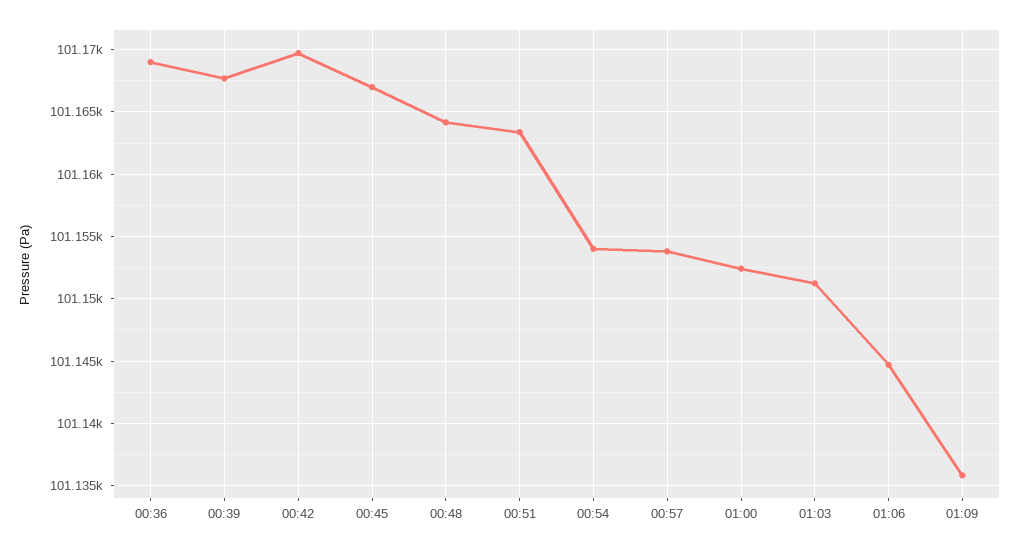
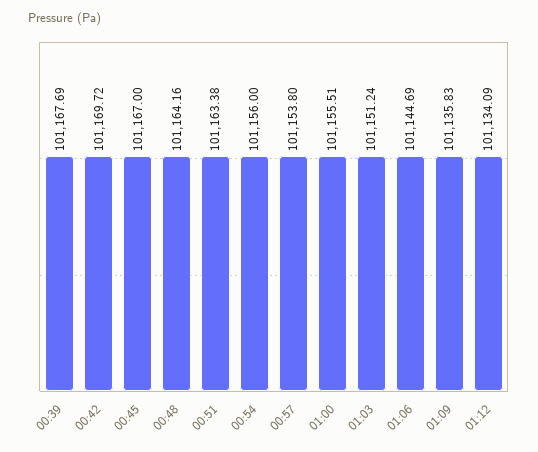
00:36: 101169 -> none
00:54: 101154 -> 101156
01:00: 101152.5 -> 101155.51
01:12: none -> 101134.09

